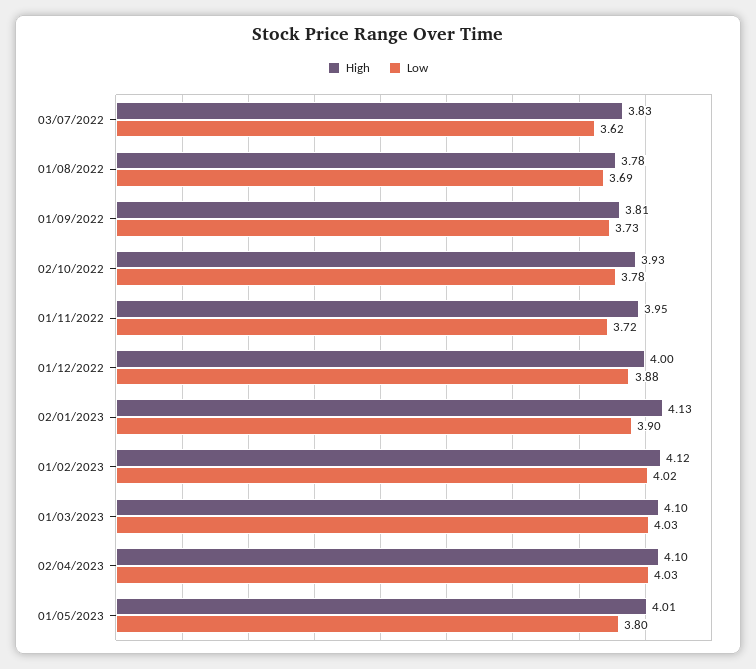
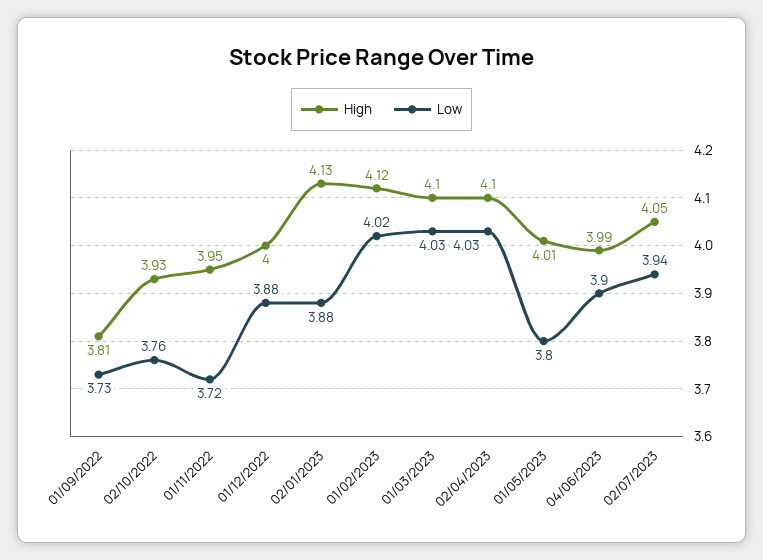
High, 03/07/2022: 3.83 -> none
Low, 03/07/2022: 3.62 -> none
High, 01/08/2022: 3.78 -> none
Low, 01/08/2022: 3.69 -> none
Low, 02/10/2022: 3.78 -> 3.76
Low, 02/01/2023: 3.9 -> 3.88
High, 04/06/2023: none -> 3.99
Low, 04/06/2023: none -> 3.9
High, 02/07/2023: none -> 4.05
Low, 02/07/2023: none -> 3.94

